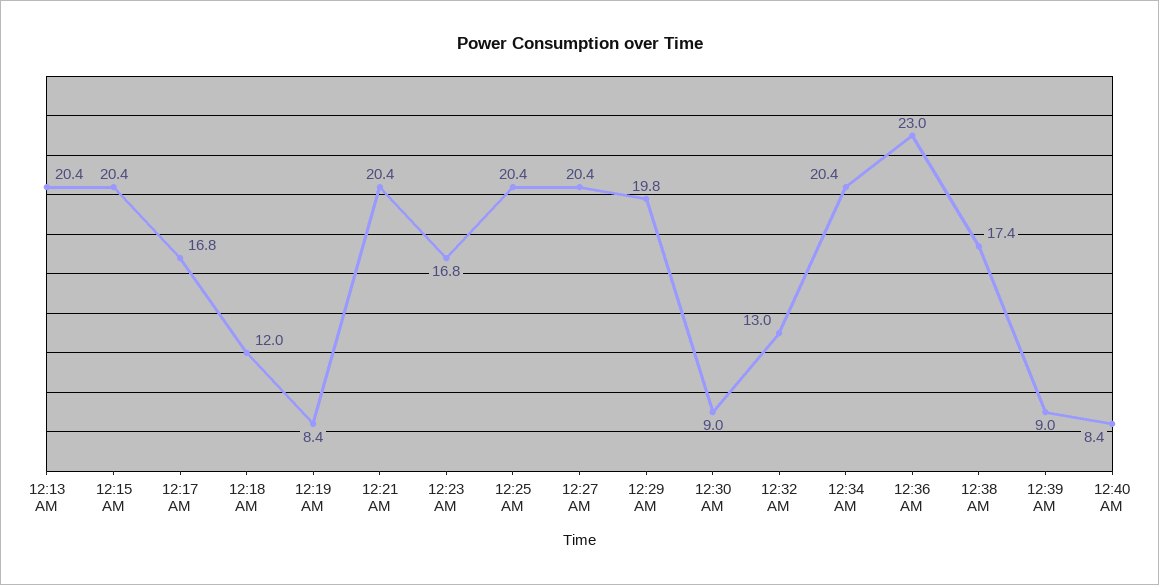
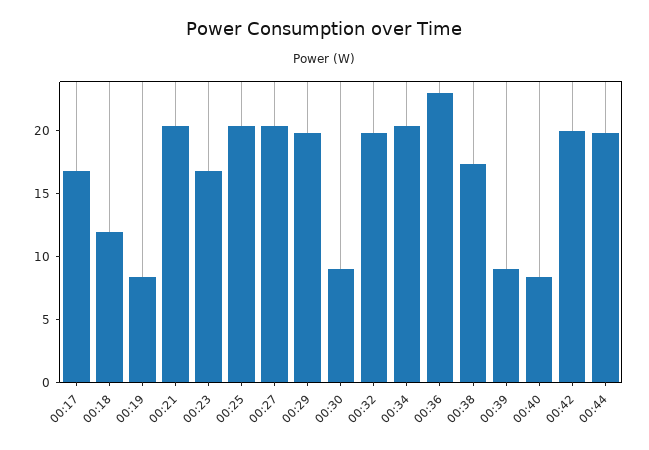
12:13 AM: 20.4 -> none
12:15 AM: 20.4 -> none
12:32 AM: 13 -> 20
00:42: none -> 20
00:44: none -> 20

